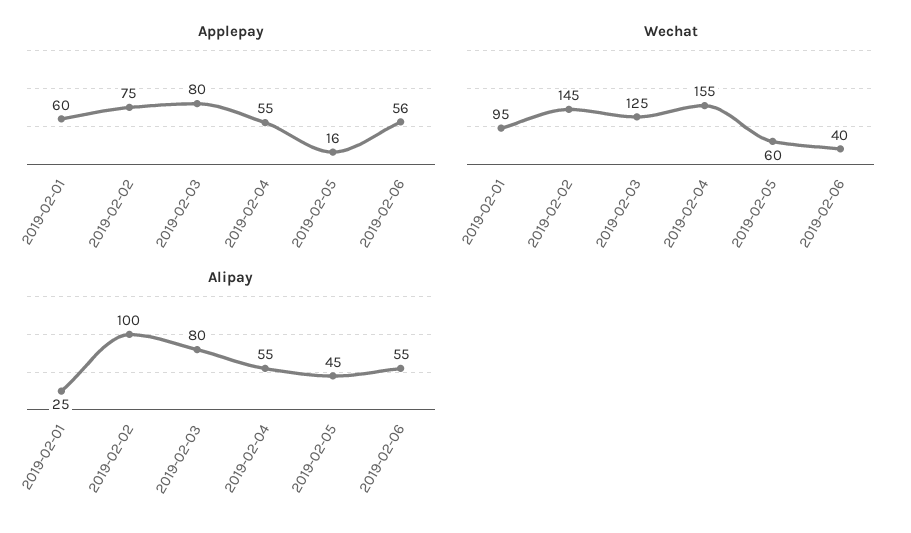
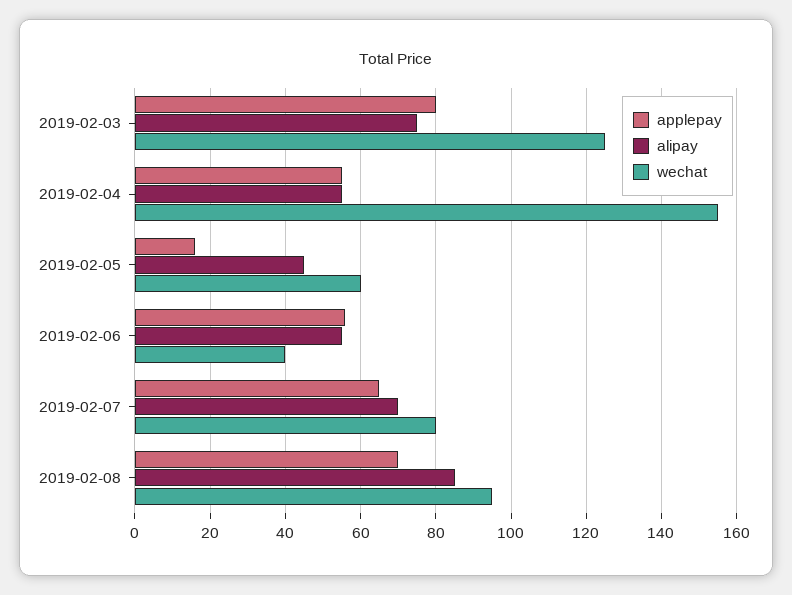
Applepay, 2019-02-01: 60 -> none
Applepay, 2019-02-02: 75 -> none
Wechat, 2019-02-01: 95 -> none
Wechat, 2019-02-02: 145 -> none
Alipay, 2019-02-01: 25 -> none
Alipay, 2019-02-02: 100 -> none
Alipay, 2019-02-03: 80 -> 75
Applepay, 2019-02-07: none -> 65
Alipay, 2019-02-07: none -> 70
Wechat, 2019-02-07: none -> 80
Applepay, 2019-02-08: none -> 70
Alipay, 2019-02-08: none -> 85
Wechat, 2019-02-08: none -> 95

